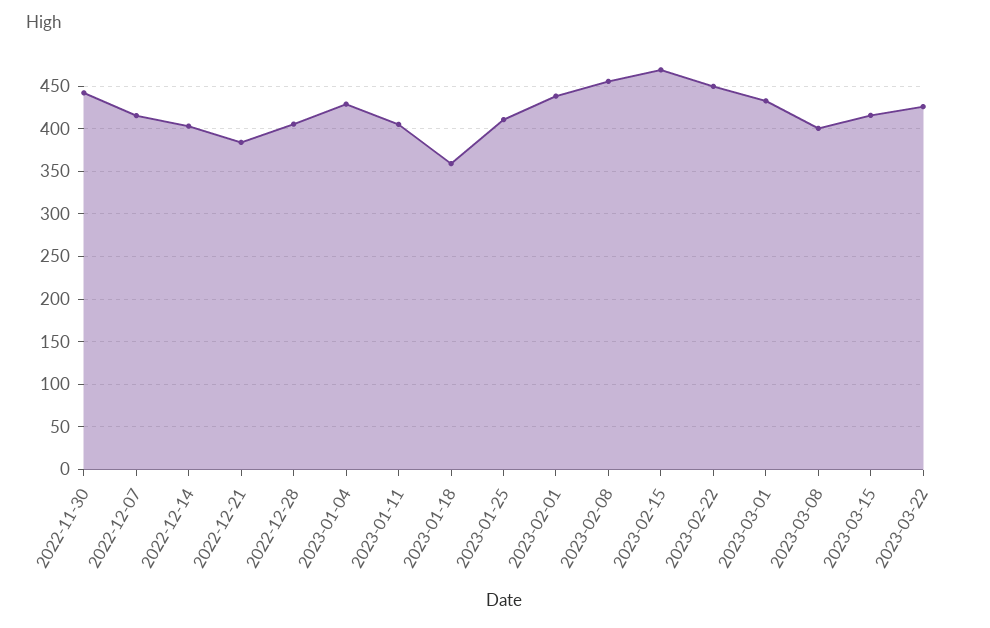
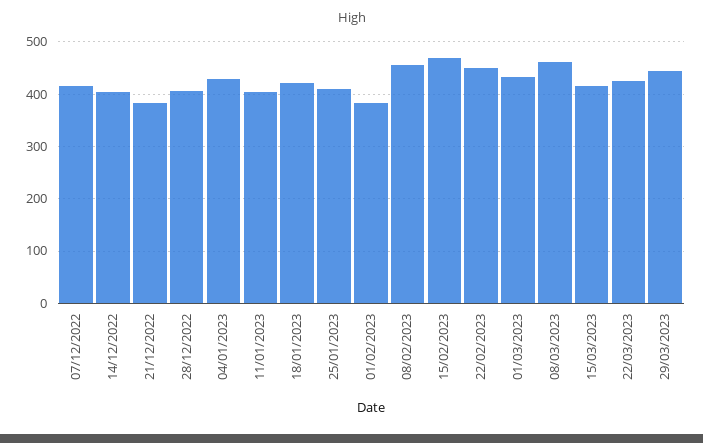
2022-11-30: 440 -> none
2023-01-18: 360 -> 420
2023-02-01: 440 -> 380
2023-03-08: 400 -> 460
29/03/2023: none -> 440

